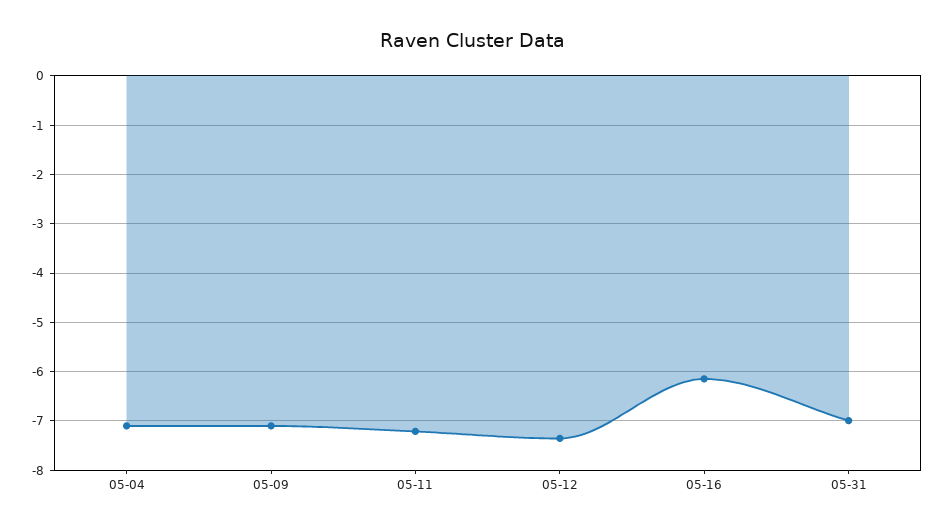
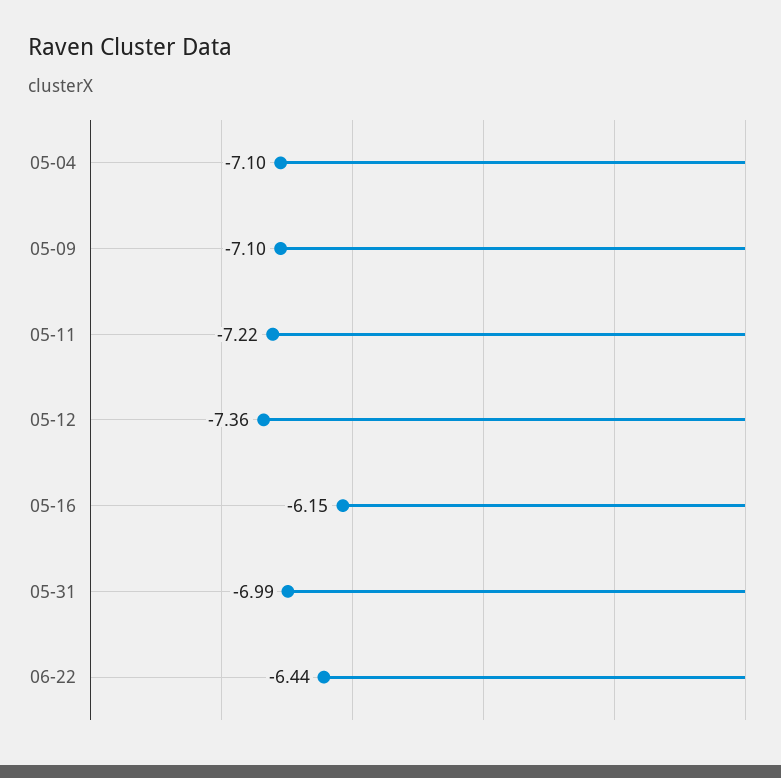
06-22: none -> -6.44

